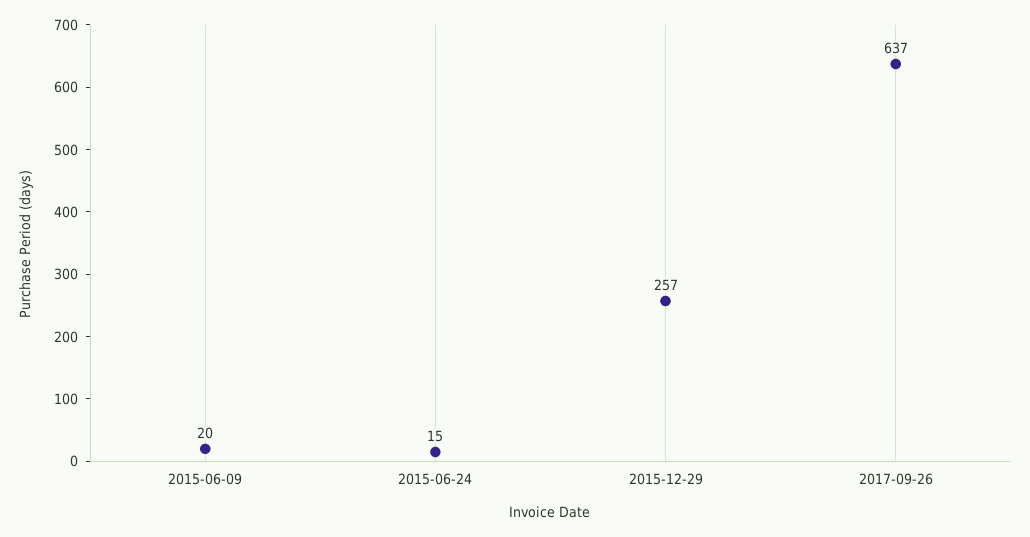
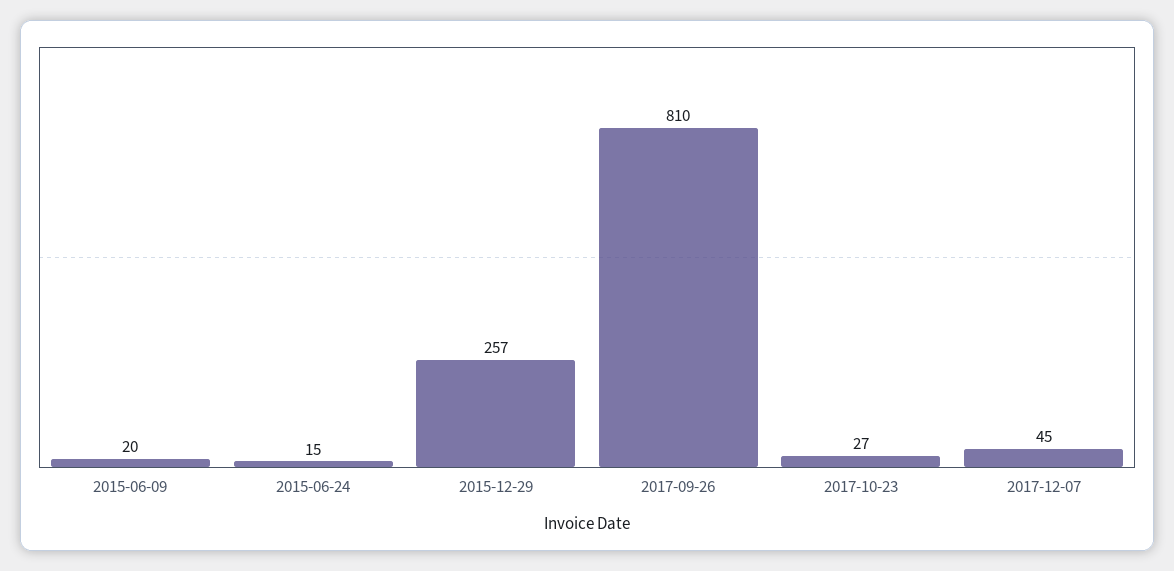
2017-09-26: 637 -> 810
2017-10-23: none -> 27
2017-12-07: none -> 45

